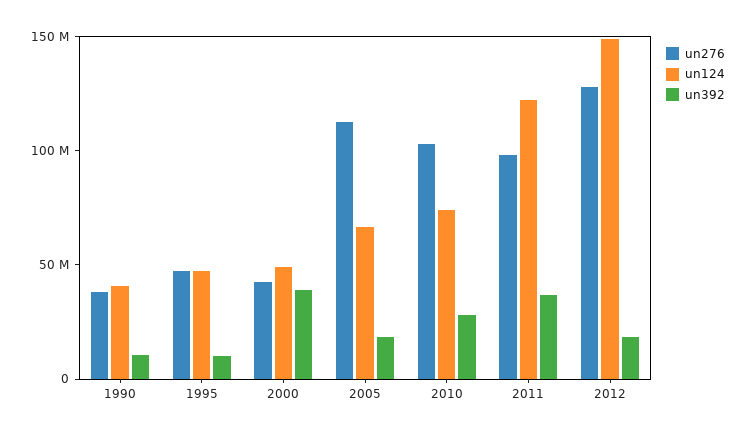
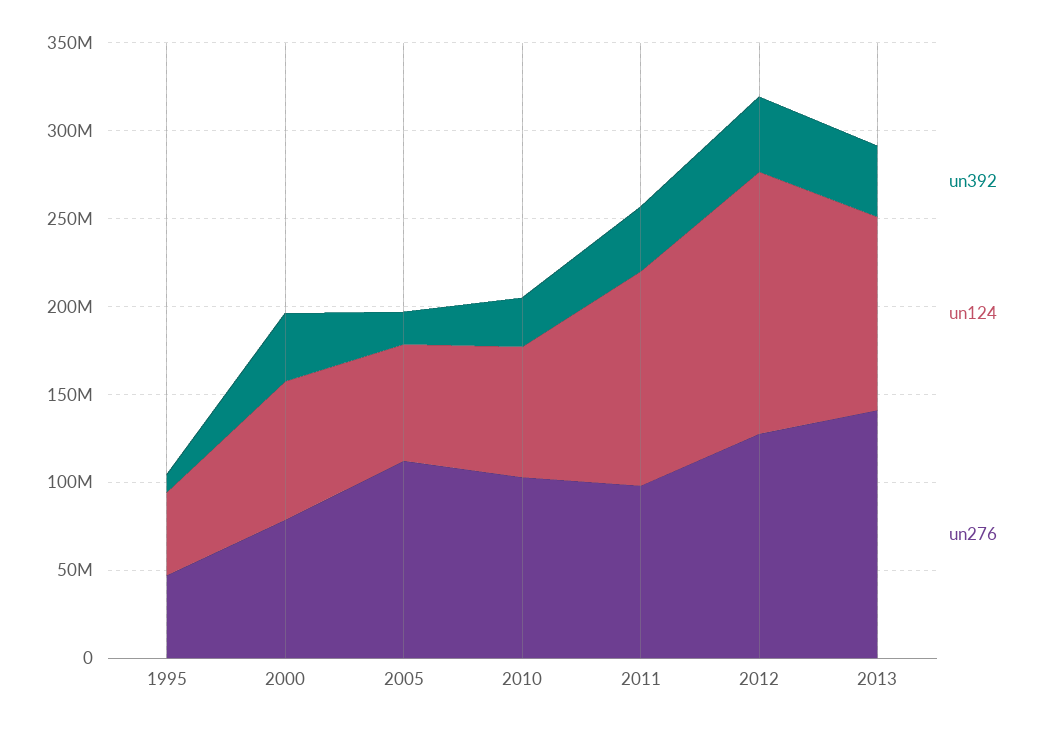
un276, 1990: 40000000 -> none
un124, 1990: 40000000 -> none
un392, 1990: 10000000 -> none
un276, 2000: 40000000 -> 80000000
un124, 2000: 50000000 -> 80000000
un392, 2012: 20000000 -> 40000000
un392, 2013: none -> 40000000
un124, 2013: none -> 110000000
un276, 2013: none -> 140000000

